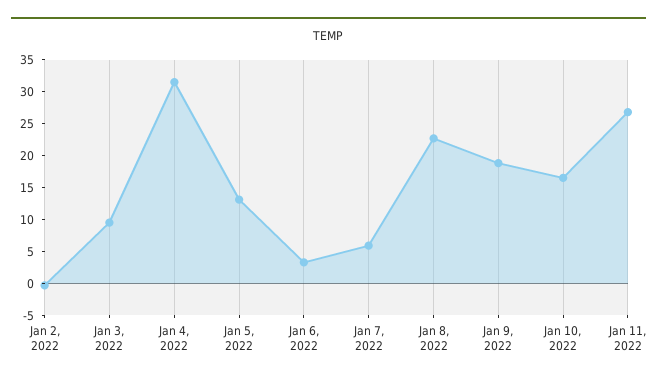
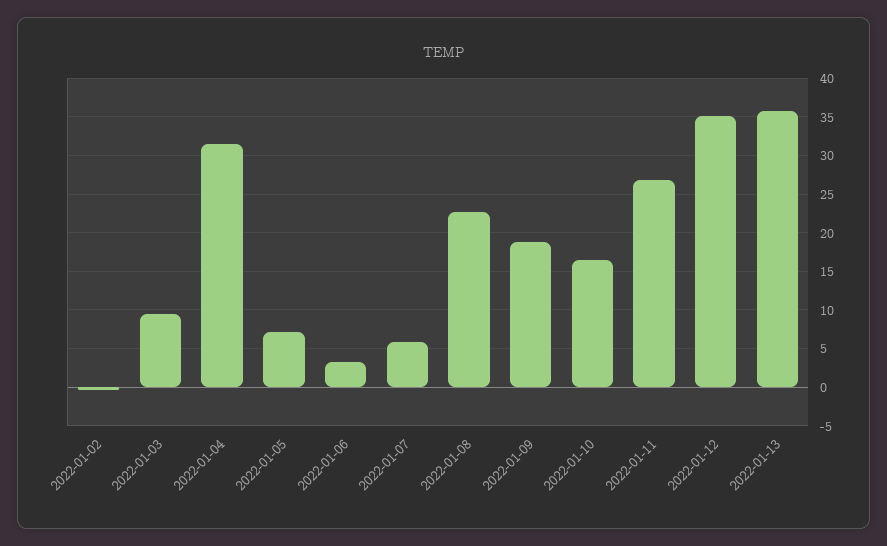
Jan 5, 2022: 12.5 -> 7
2022-01-12: none -> 35
2022-01-13: none -> 36

